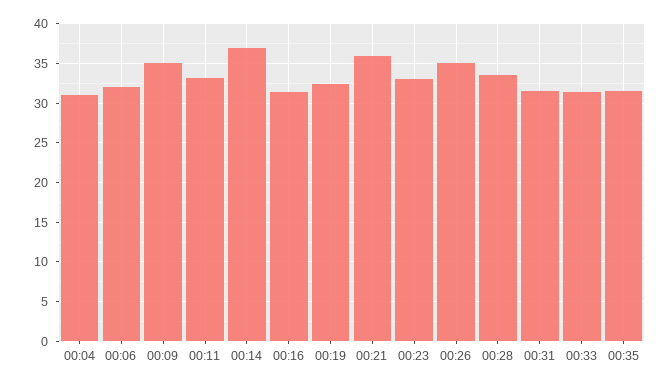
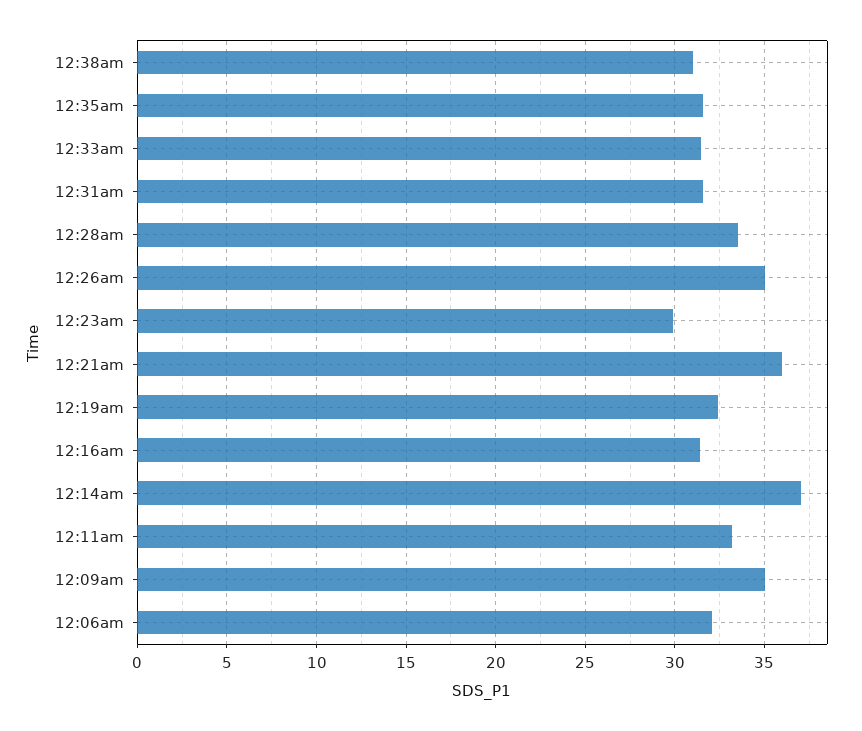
00:04: 31 -> none
00:23: 33 -> 30
12:38am: none -> 31

